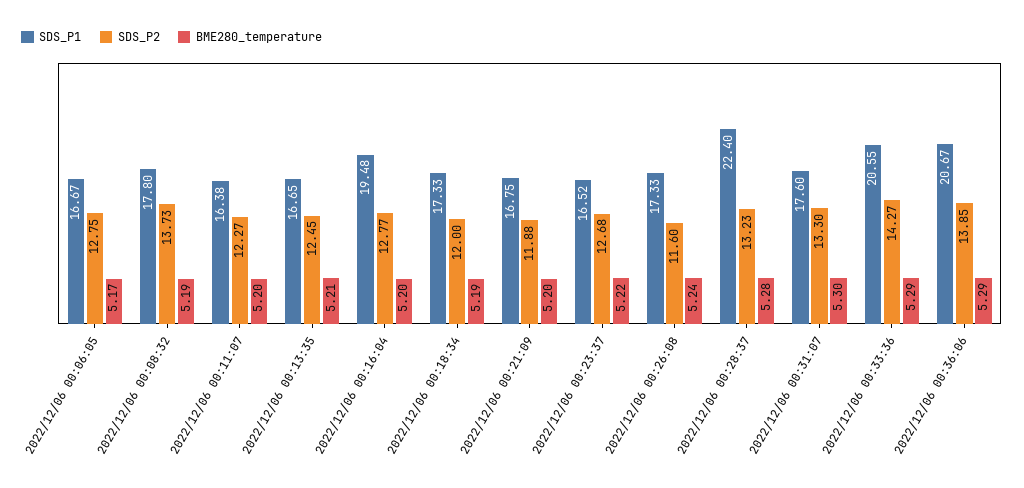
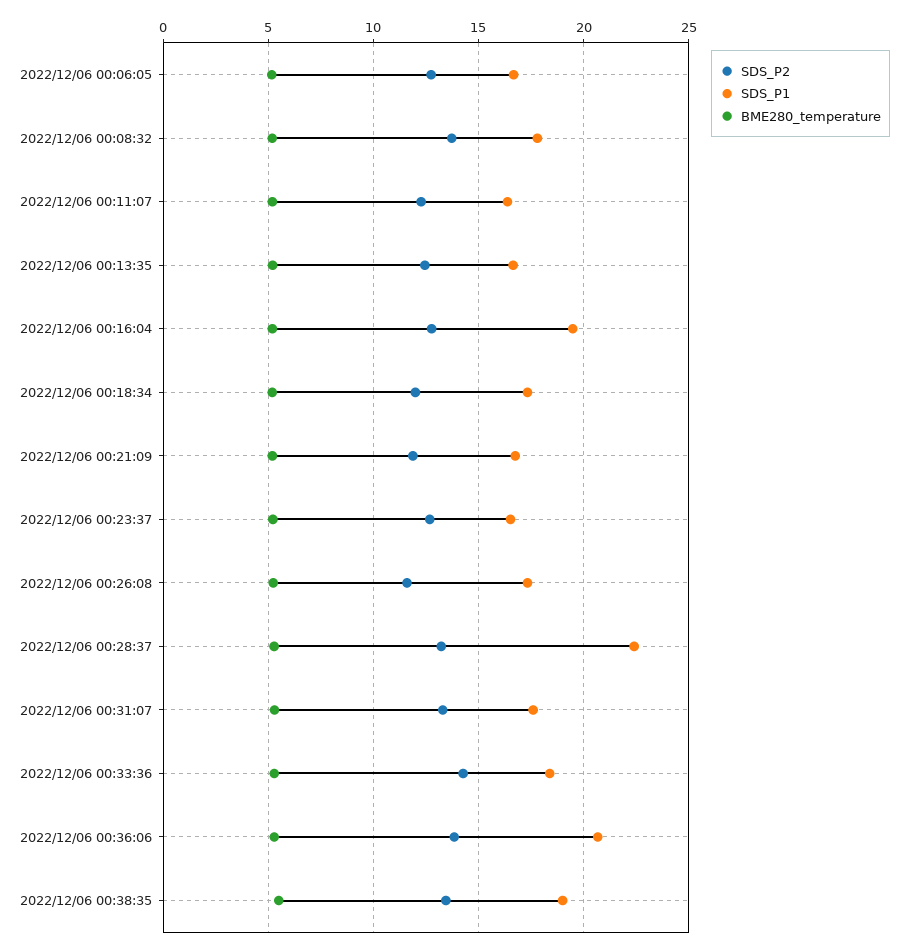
SDS_P1, 2022/12/06 00:33:36: 20.55 -> 18.5
SDS_P2, 2022/12/06 00:38:35: none -> 13.5
SDS_P1, 2022/12/06 00:38:35: none -> 19
BME280_temperature, 2022/12/06 00:38:35: none -> 5.5

